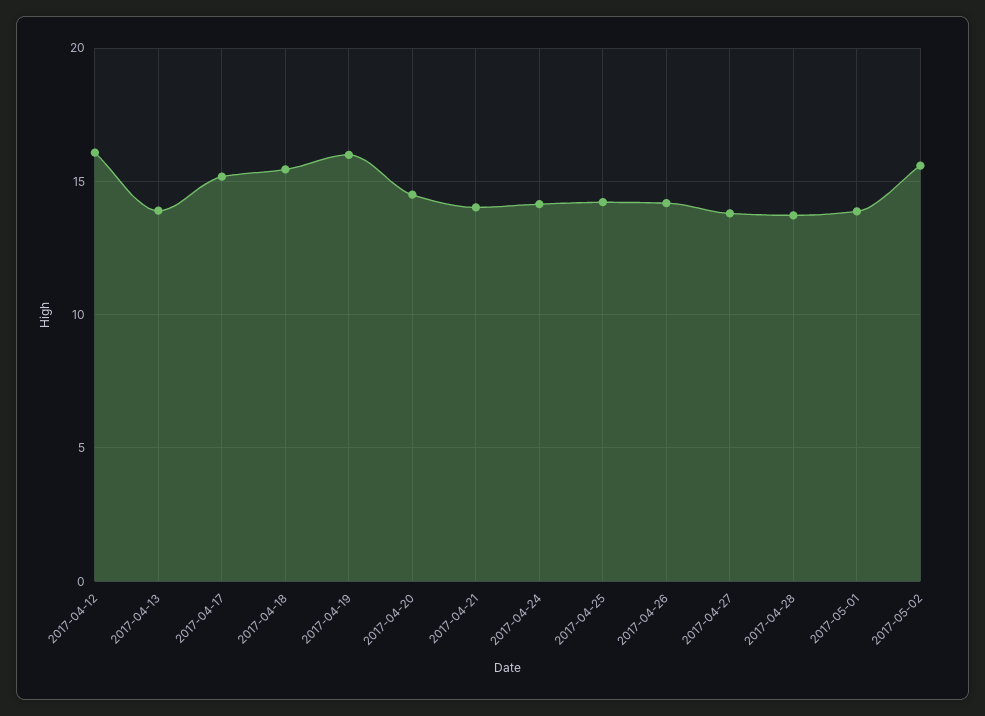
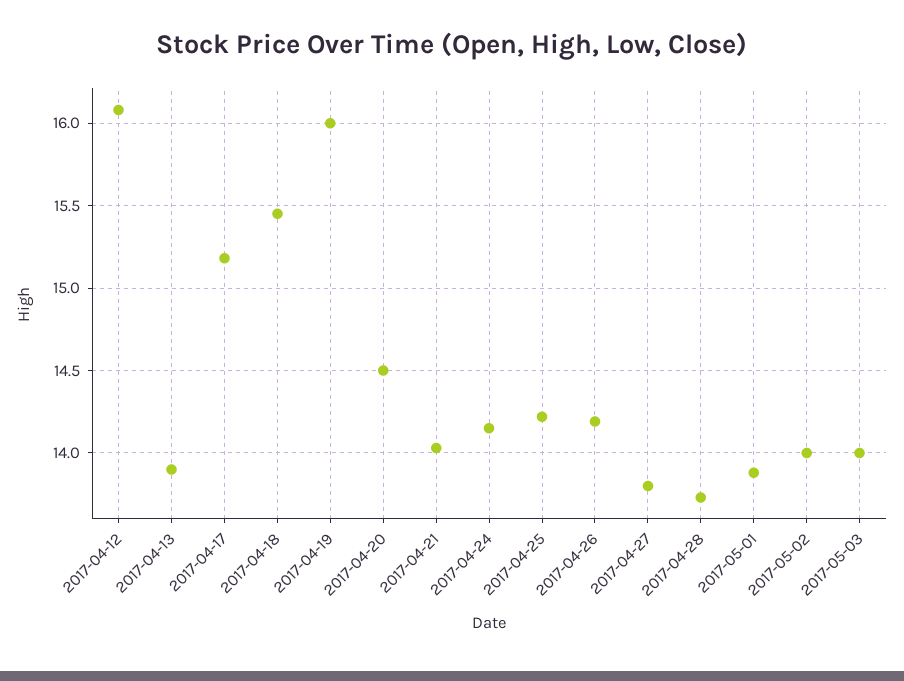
2017-05-02: 15.5 -> 14
2017-05-03: none -> 14

